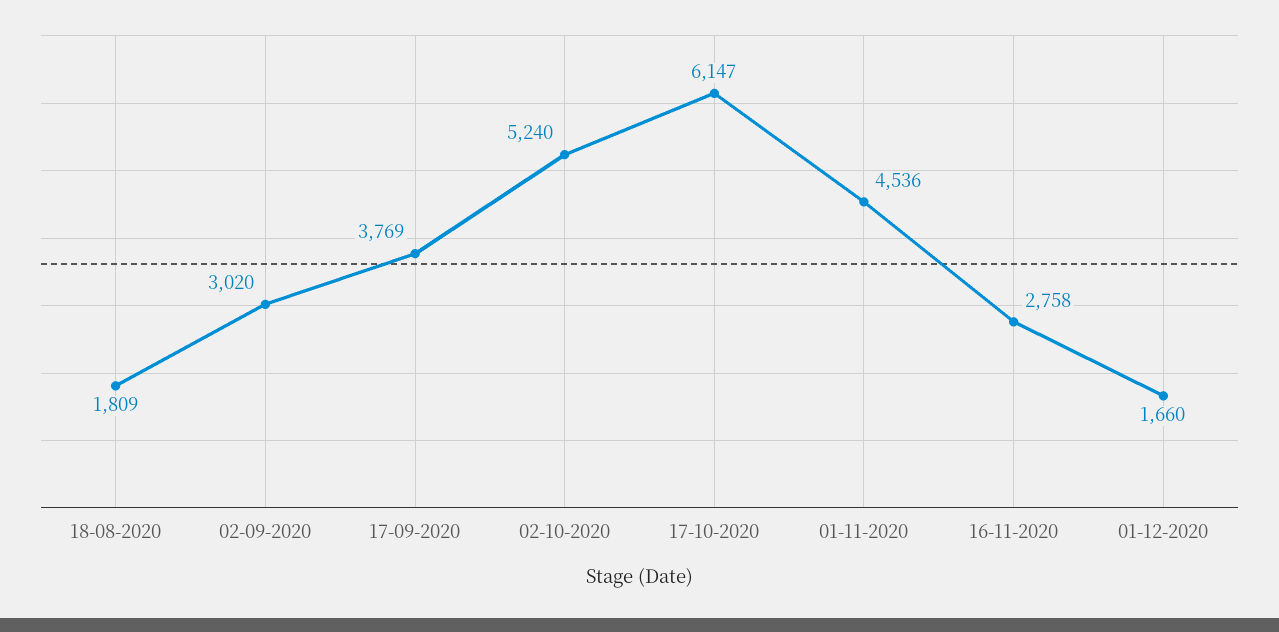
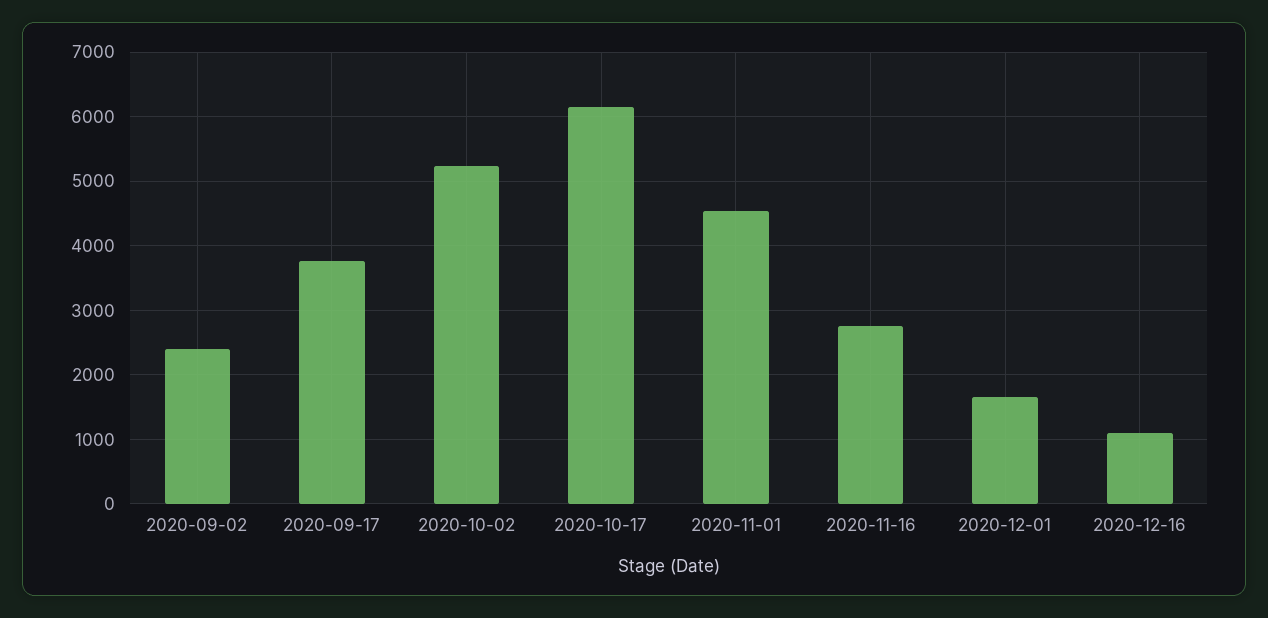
18-08-2020: 1809 -> none
02-09-2020: 3020 -> 2400
2020-12-16: none -> 1100

